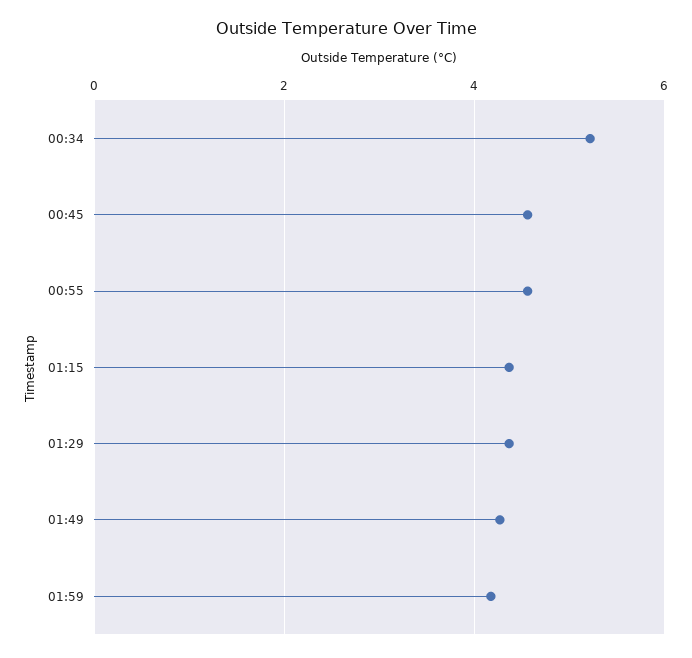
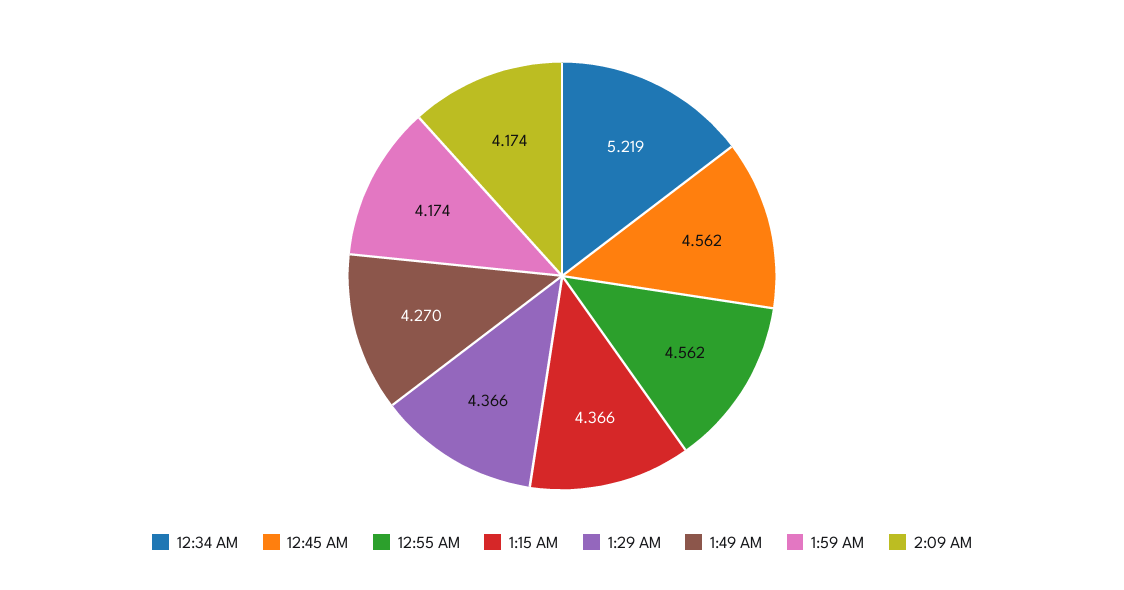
2:09 AM: none -> 4.174

